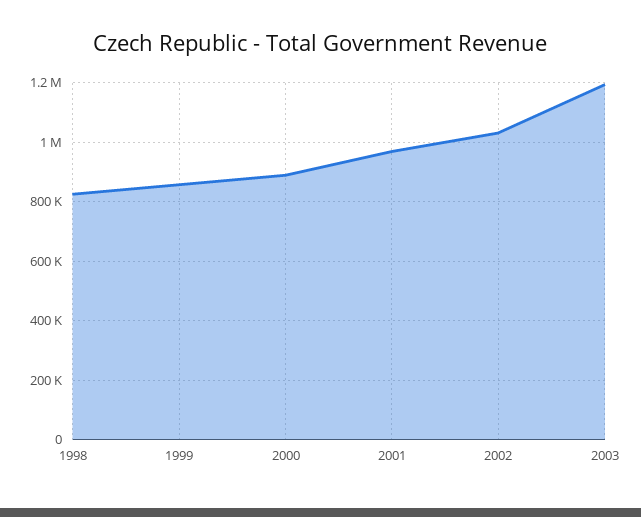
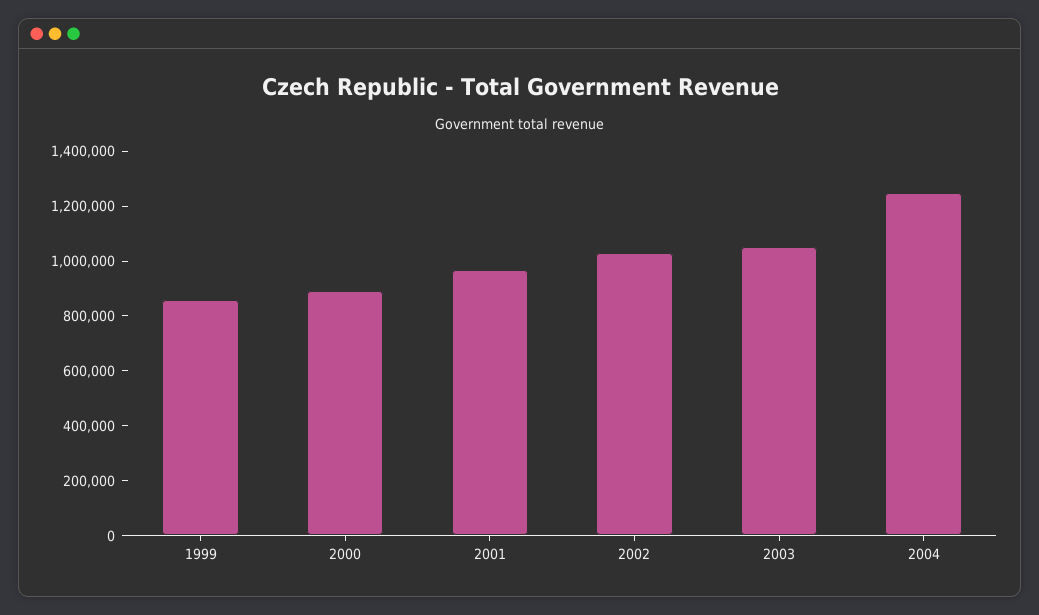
1998: 825000 -> none
2003: 1200000 -> 1050000
2004: none -> 1250000

